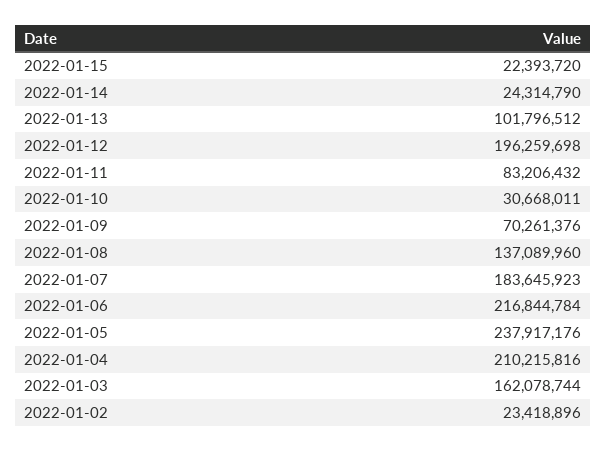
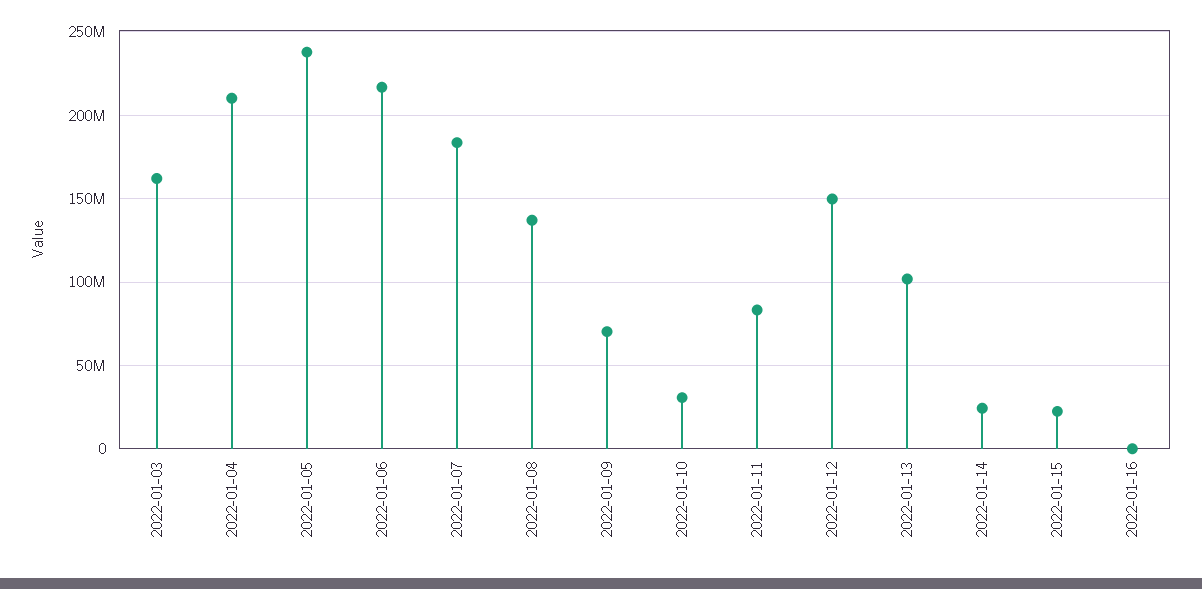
2022-01-12: 196259698 -> 150000000
2022-01-02: 23418896 -> none
2022-01-16: none -> 0

